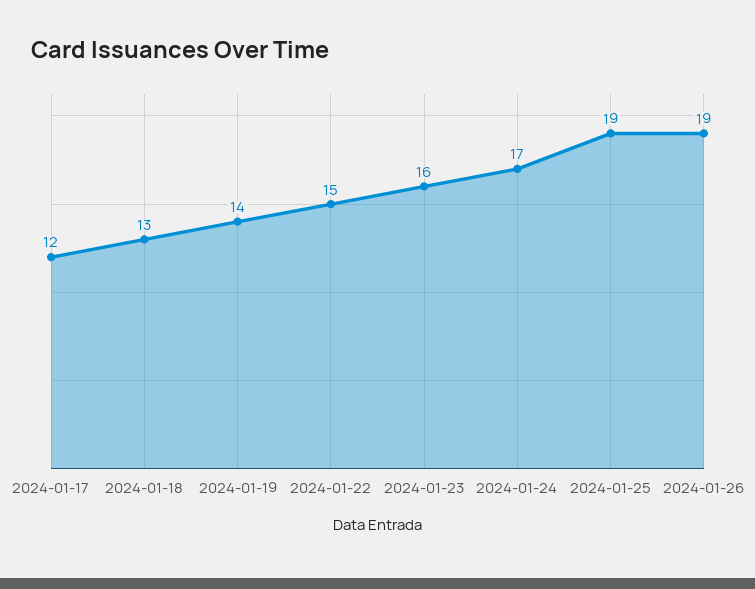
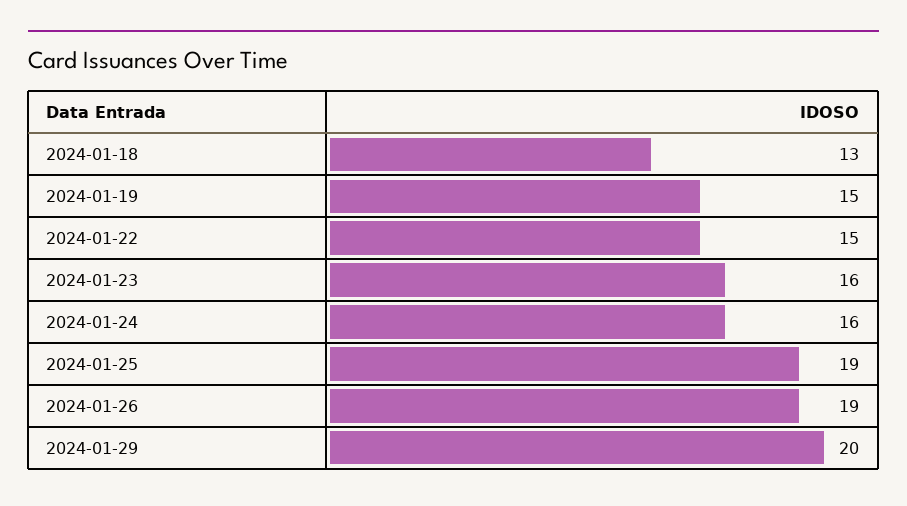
2024-01-17: 12 -> none
2024-01-19: 14 -> 15
2024-01-24: 17 -> 16
2024-01-29: none -> 20

